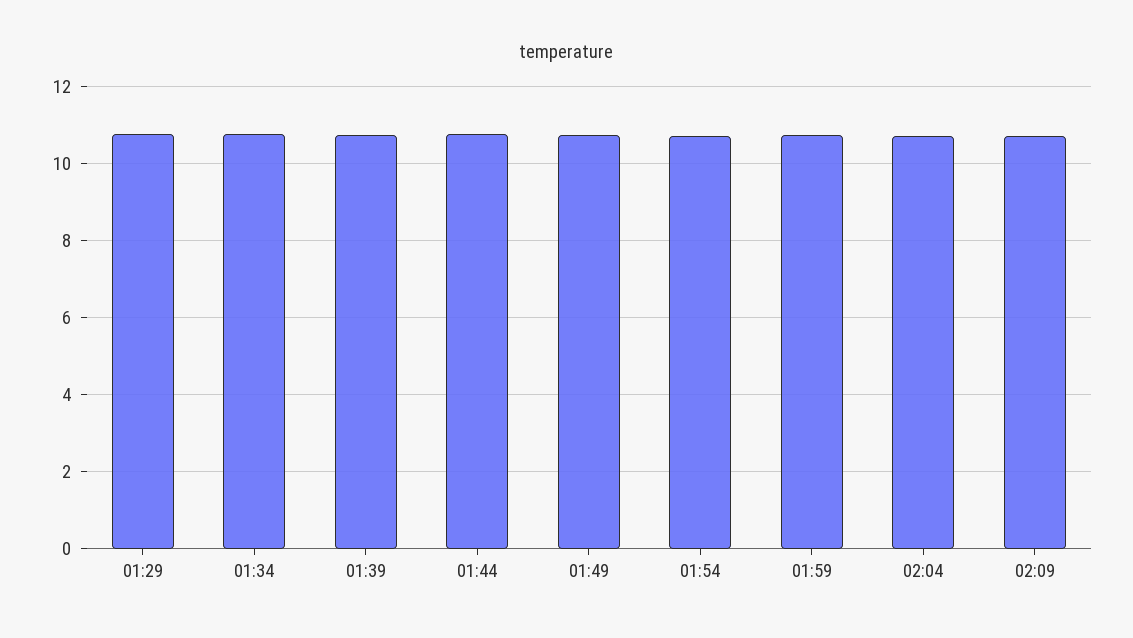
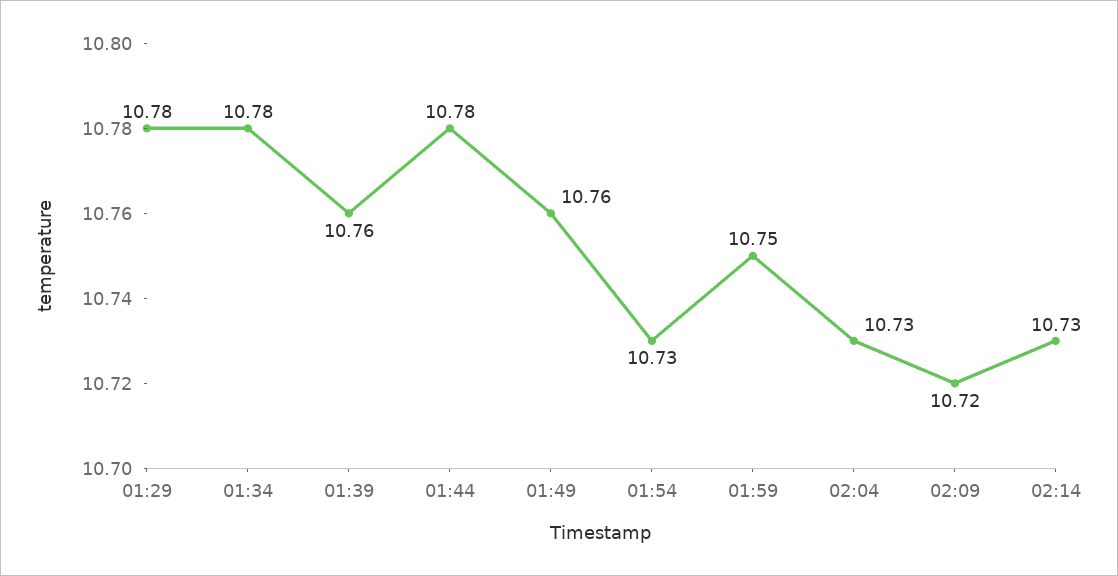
02:14: none -> 10.73

